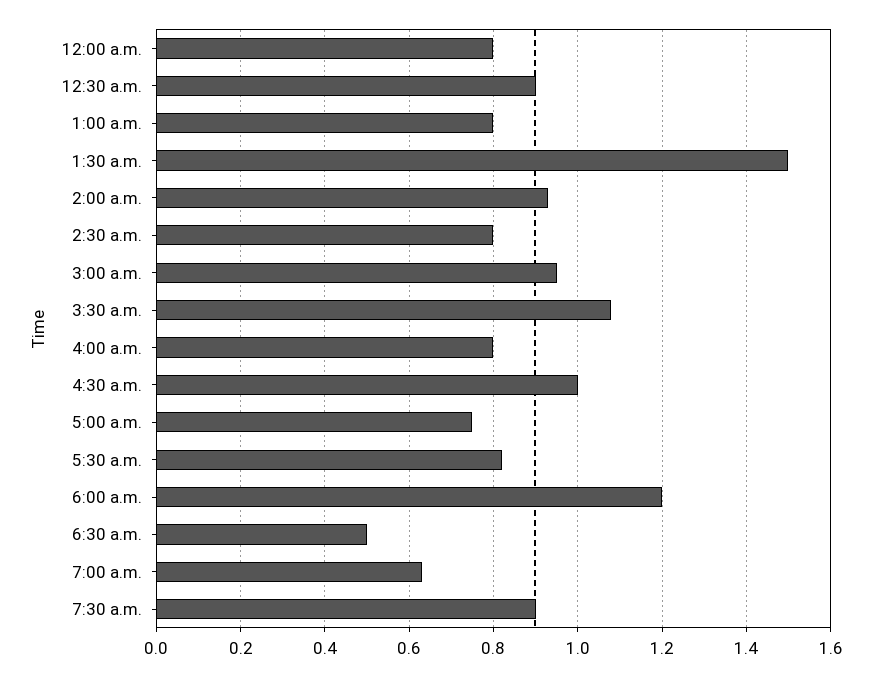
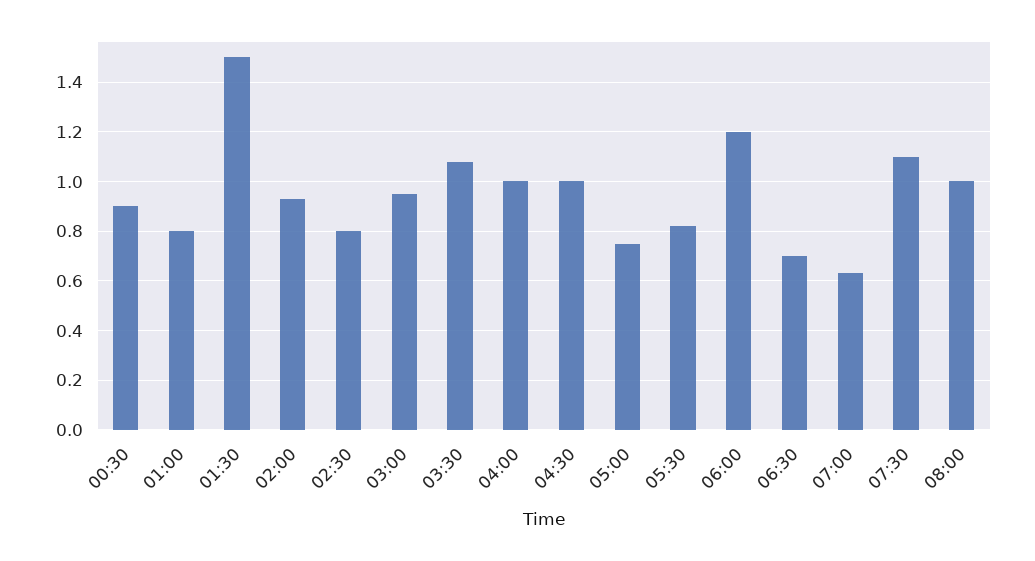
12:00 a.m.: 0.8 -> none
4:00 a.m.: 0.8 -> 1
6:30 a.m.: 0.5 -> 0.7
7:30 a.m.: 0.9 -> 1.1
08:00: none -> 1

